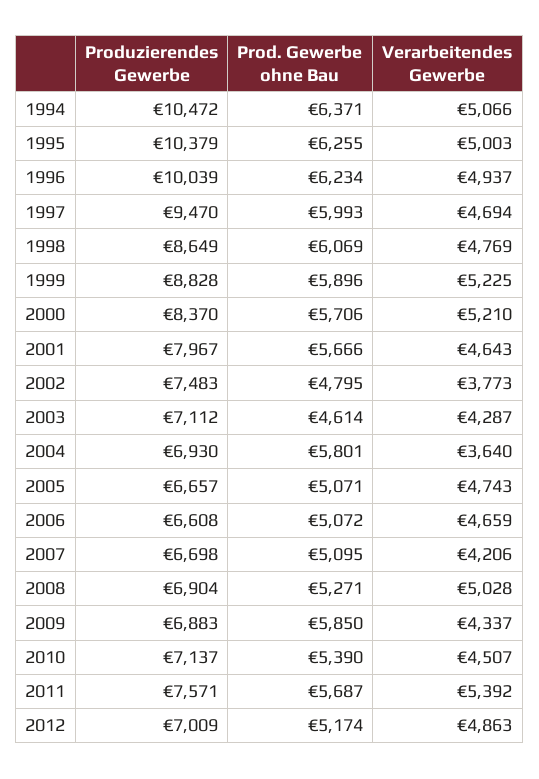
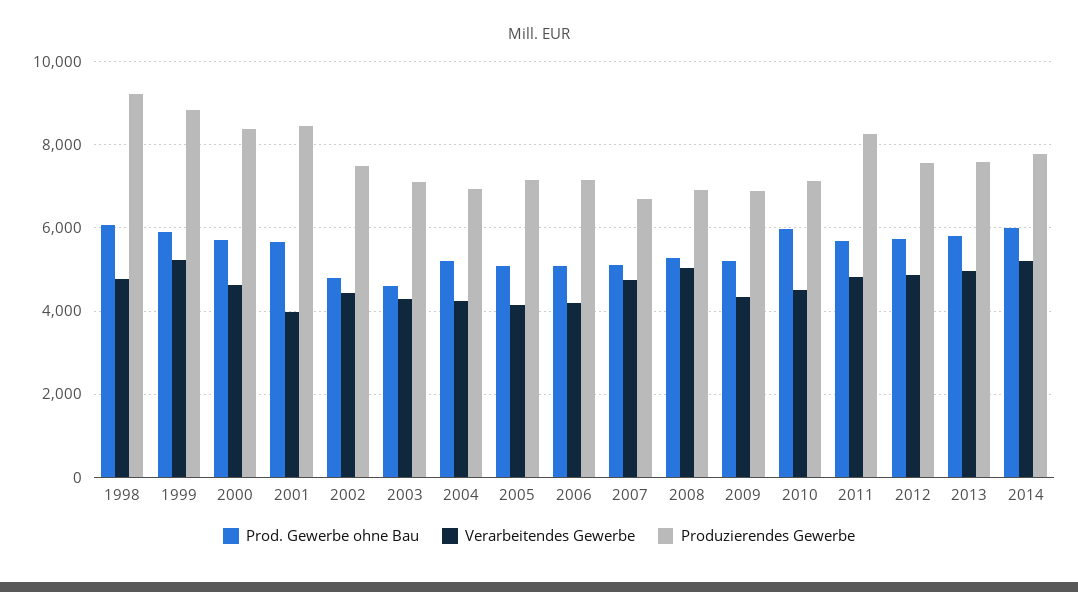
Produzierendes Gewerbe, 1994: 10472 -> none
Prod. Gewerbe ohne Bau, 1994: 6371 -> none
Verarbeitendes Gewerbe, 1994: 5066 -> none
Produzierendes Gewerbe, 1995: 10379 -> none
Prod. Gewerbe ohne Bau, 1995: 6255 -> none
Verarbeitendes Gewerbe, 1995: 5003 -> none
Produzierendes Gewerbe, 1996: 10039 -> none
Prod. Gewerbe ohne Bau, 1996: 6234 -> none
Verarbeitendes Gewerbe, 1996: 4937 -> none
Produzierendes Gewerbe, 1997: 9470 -> none
Prod. Gewerbe ohne Bau, 1997: 5993 -> none
Verarbeitendes Gewerbe, 1997: 4694 -> none
Produzierendes Gewerbe, 1998: 8649 -> 9200
Verarbeitendes Gewerbe, 2000: 5210 -> 4600
Produzierendes Gewerbe, 2001: 7967 -> 8400
Verarbeitendes Gewerbe, 2001: 4643 -> 4000
Verarbeitendes Gewerbe, 2002: 3773 -> 4400
Prod. Gewerbe ohne Bau, 2004: 5801 -> 5200
Verarbeitendes Gewerbe, 2004: 3640 -> 4200
Produzierendes Gewerbe, 2005: 6657 -> 7200
Verarbeitendes Gewerbe, 2005: 4743 -> 4200
Produzierendes Gewerbe, 2006: 6608 -> 7200
Verarbeitendes Gewerbe, 2006: 4659 -> 4200
Verarbeitendes Gewerbe, 2007: 4206 -> 4800
Prod. Gewerbe ohne Bau, 2009: 5850 -> 5200
Prod. Gewerbe ohne Bau, 2010: 5390 -> 6000
Produzierendes Gewerbe, 2011: 7571 -> 8200
Verarbeitendes Gewerbe, 2011: 5392 -> 4800
Produzierendes Gewerbe, 2012: 7009 -> 7600
Prod. Gewerbe ohne Bau, 2012: 5174 -> 5800
Prod. Gewerbe ohne Bau, 2013: none -> 5800
Verarbeitendes Gewerbe, 2013: none -> 5000
Produzierendes Gewerbe, 2013: none -> 7600
Prod. Gewerbe ohne Bau, 2014: none -> 6000
Verarbeitendes Gewerbe, 2014: none -> 5200
Produzierendes Gewerbe, 2014: none -> 7800

